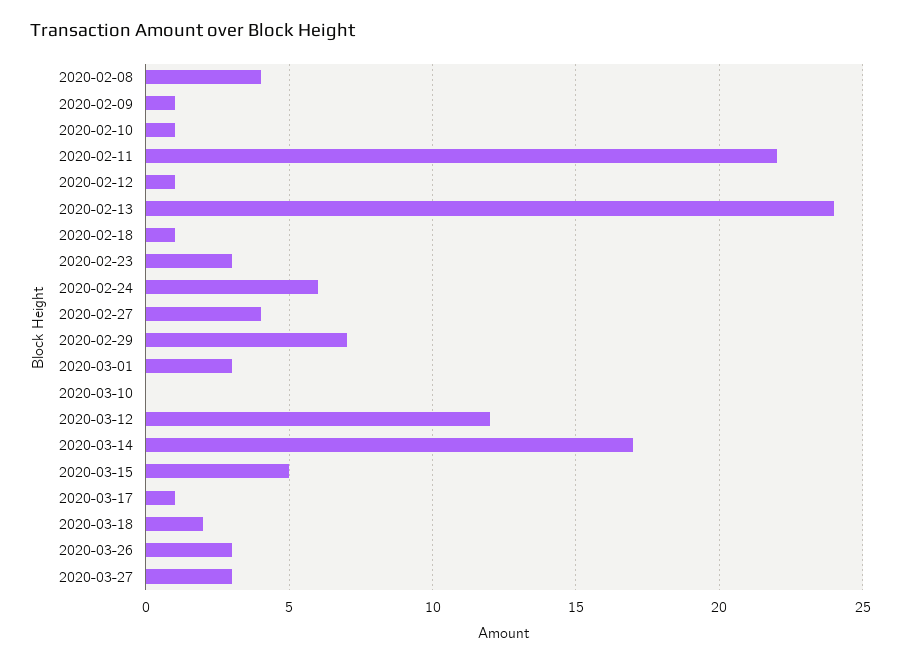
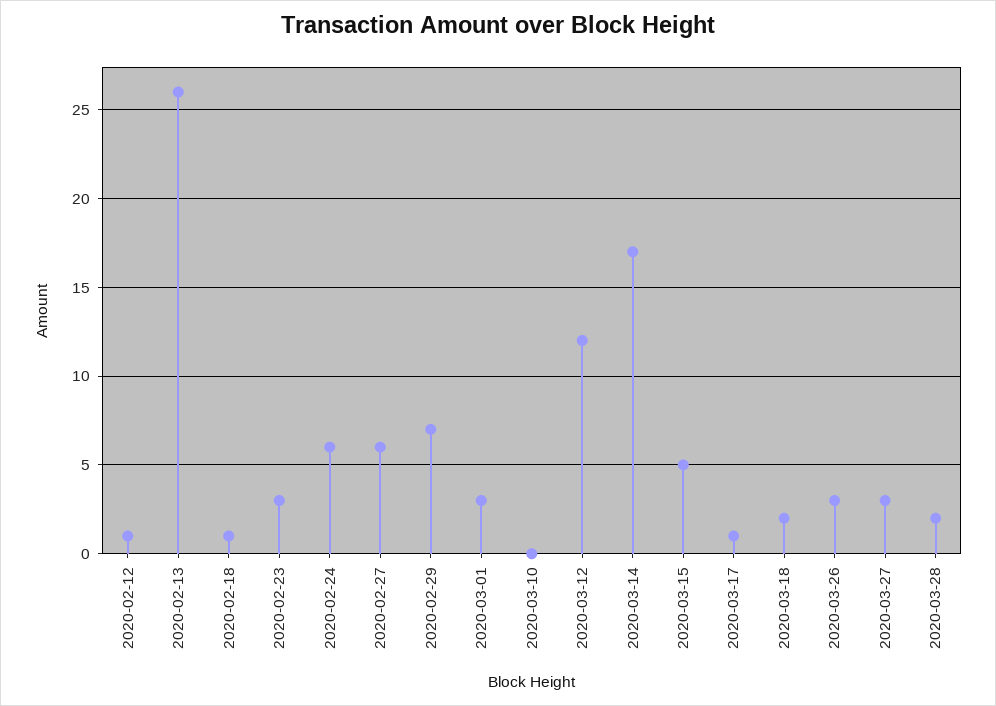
2020-02-08: 4 -> none
2020-02-09: 1 -> none
2020-02-10: 1 -> none
2020-02-11: 22 -> none
2020-02-13: 24 -> 26
2020-02-27: 4 -> 6
2020-03-28: none -> 2

